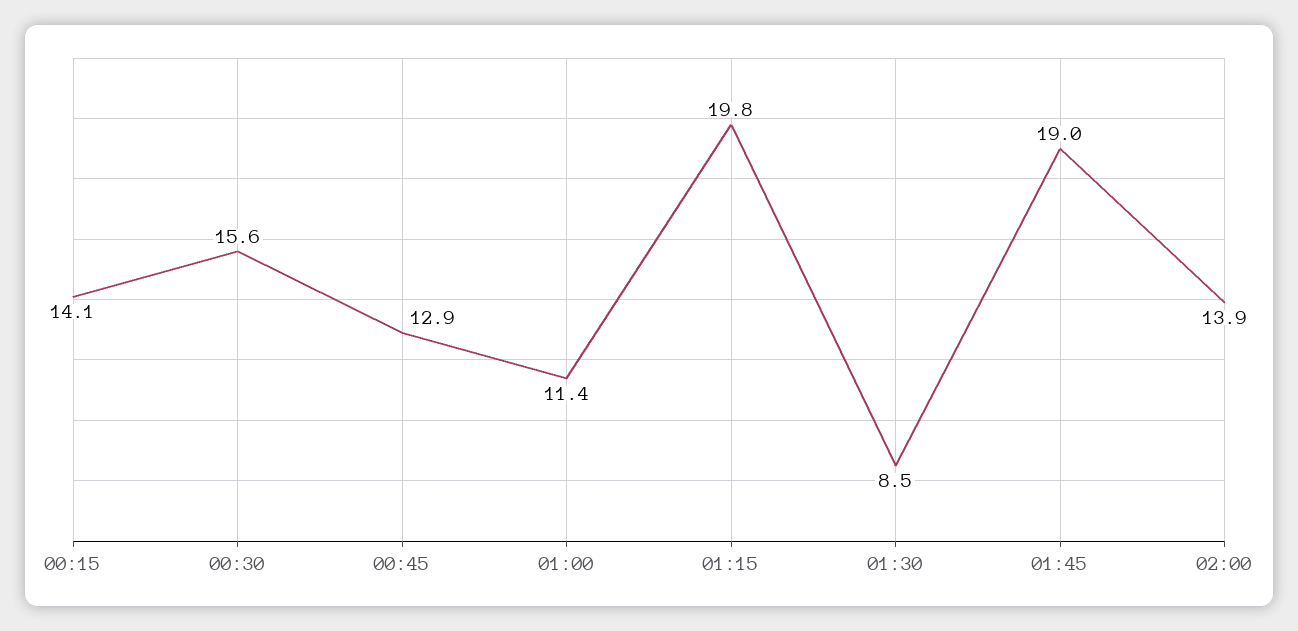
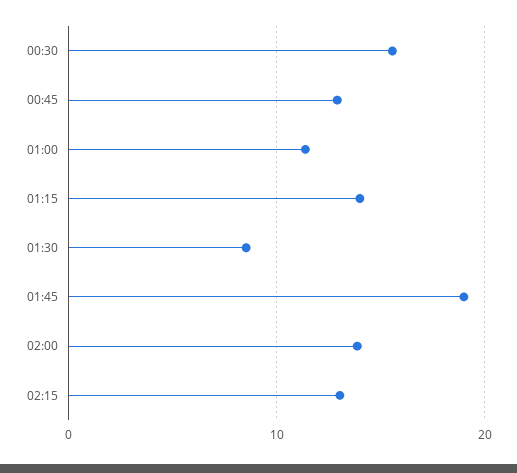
00:15: 14.1 -> none
01:15: 19.8 -> 14
02:15: none -> 13

